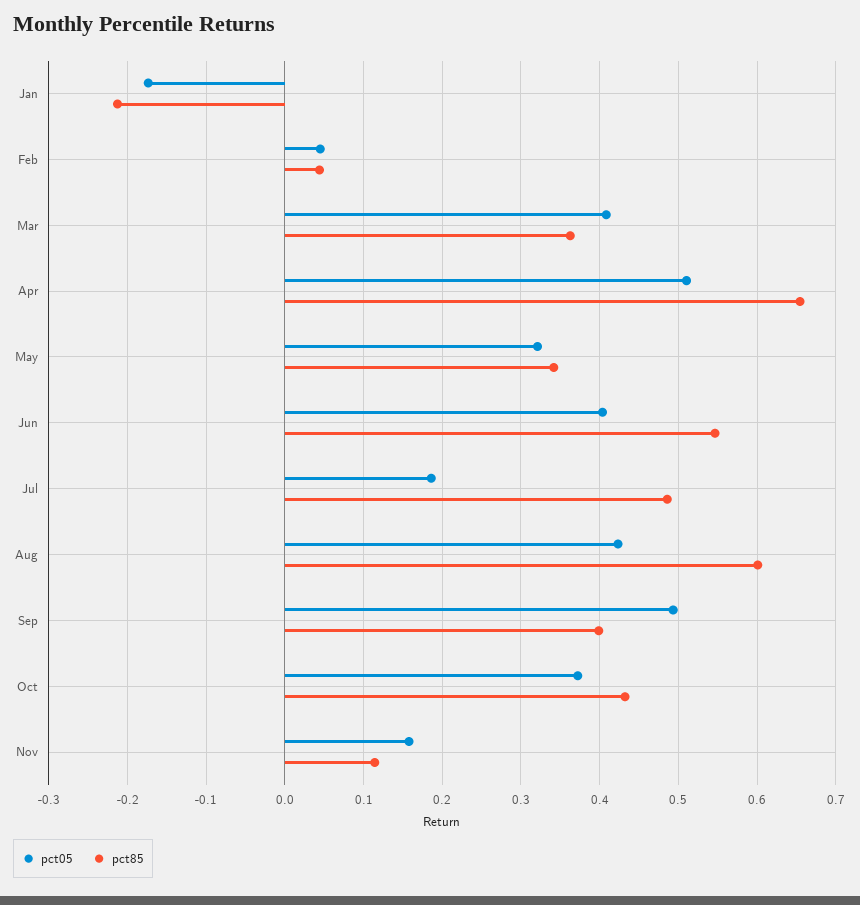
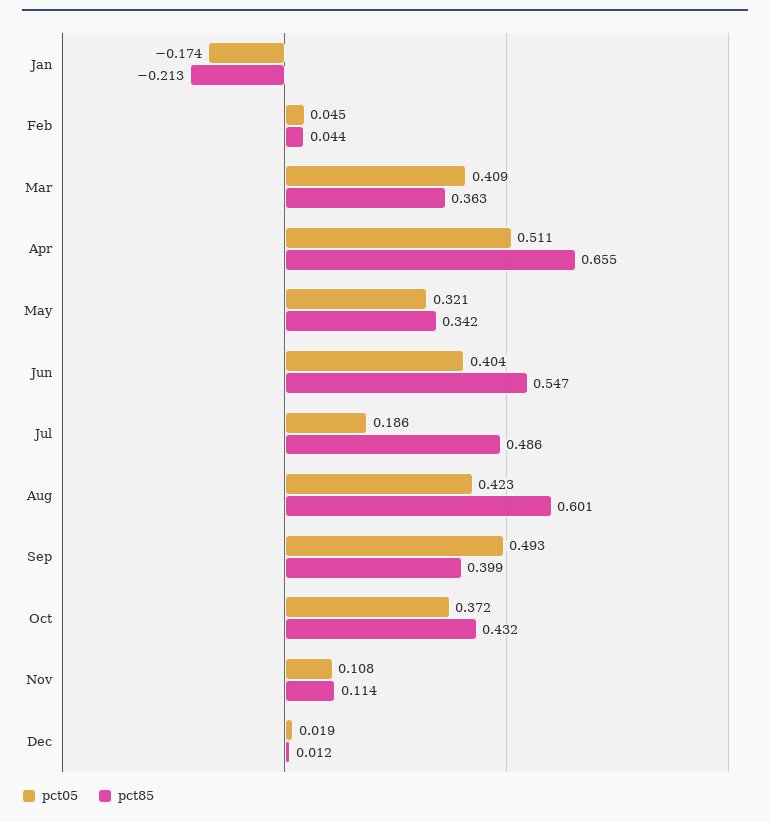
pct05, Nov: 0.16 -> 0.108
pct05, Dec: none -> 0.019
pct85, Dec: none -> 0.012

